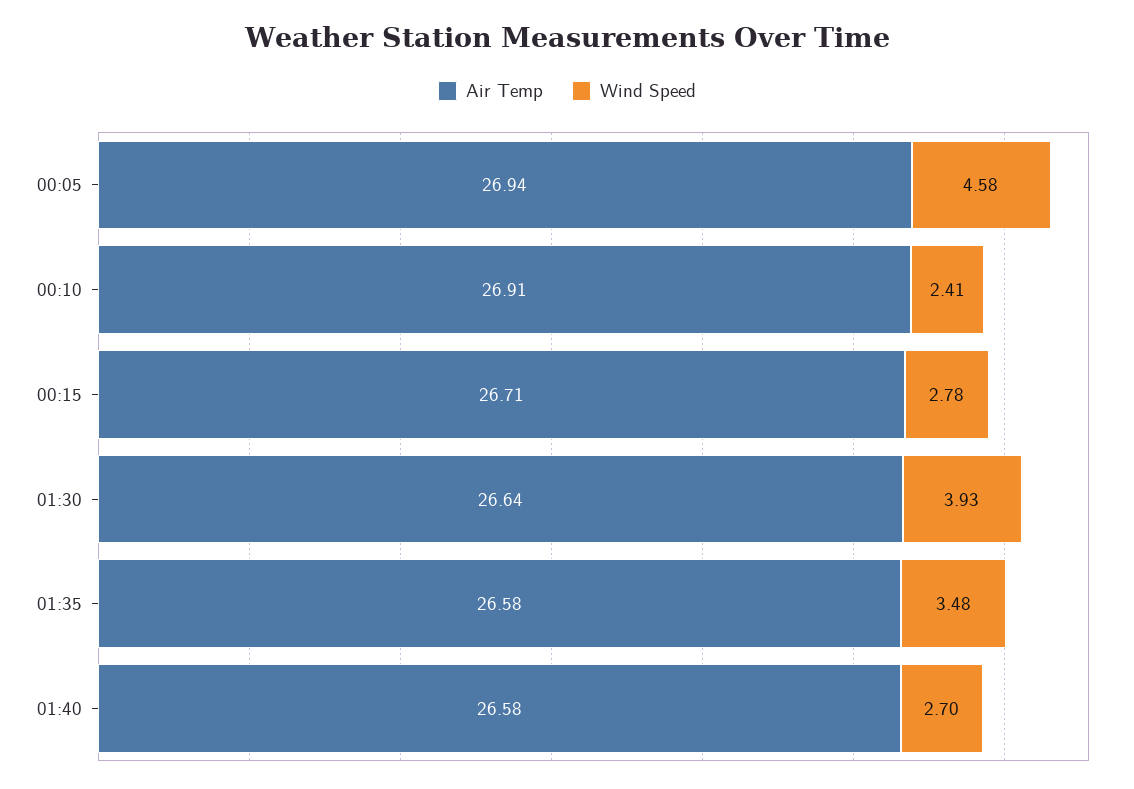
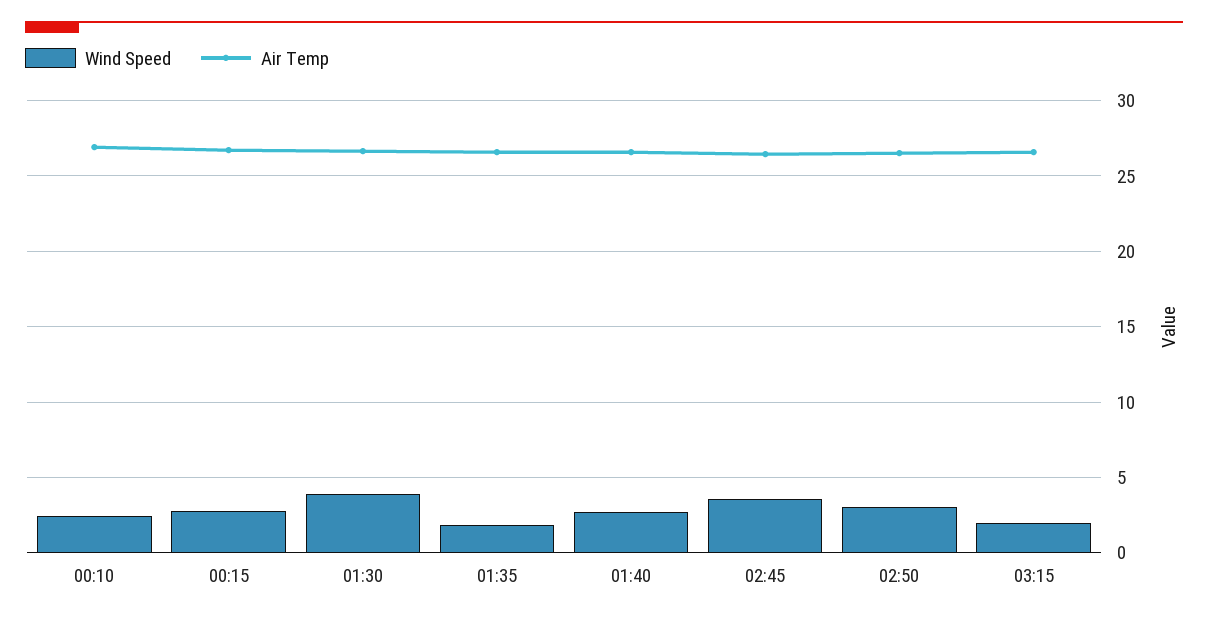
Air Temp, 00:05: 26.94 -> none
Wind Speed, 00:05: 4.58 -> none
Wind Speed, 01:35: 3.48 -> 2
Wind Speed, 02:45: none -> 3.5
Air Temp, 02:45: none -> 26.5
Wind Speed, 02:50: none -> 3
Air Temp, 02:50: none -> 26.5
Wind Speed, 03:15: none -> 2
Air Temp, 03:15: none -> 26.5

